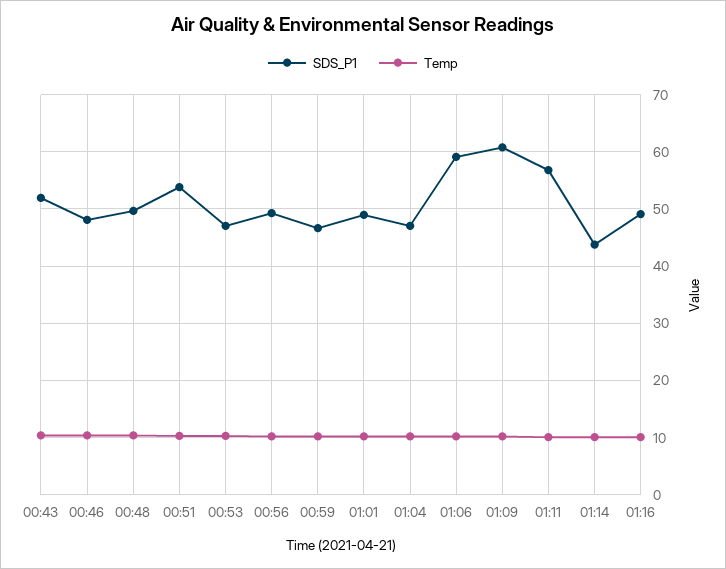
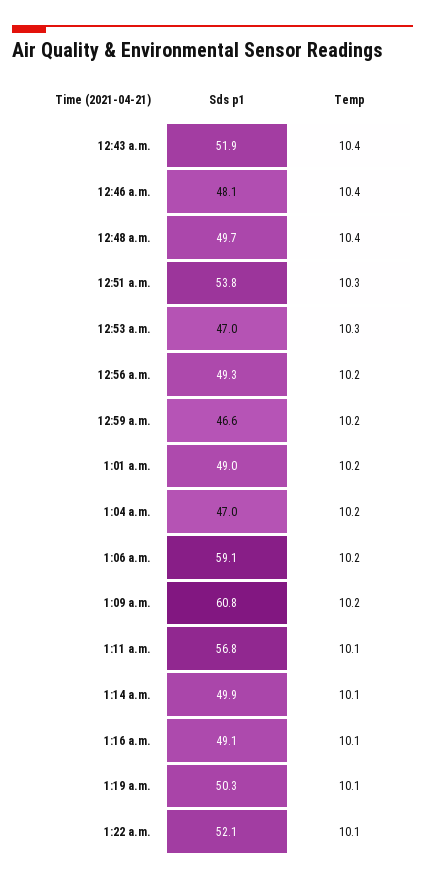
SDS_P1, 01:14: 44 -> 49.9
SDS_P1, 1:19 a.m.: none -> 50.3
Temp, 1:19 a.m.: none -> 10.1
SDS_P1, 1:22 a.m.: none -> 52.1
Temp, 1:22 a.m.: none -> 10.1

